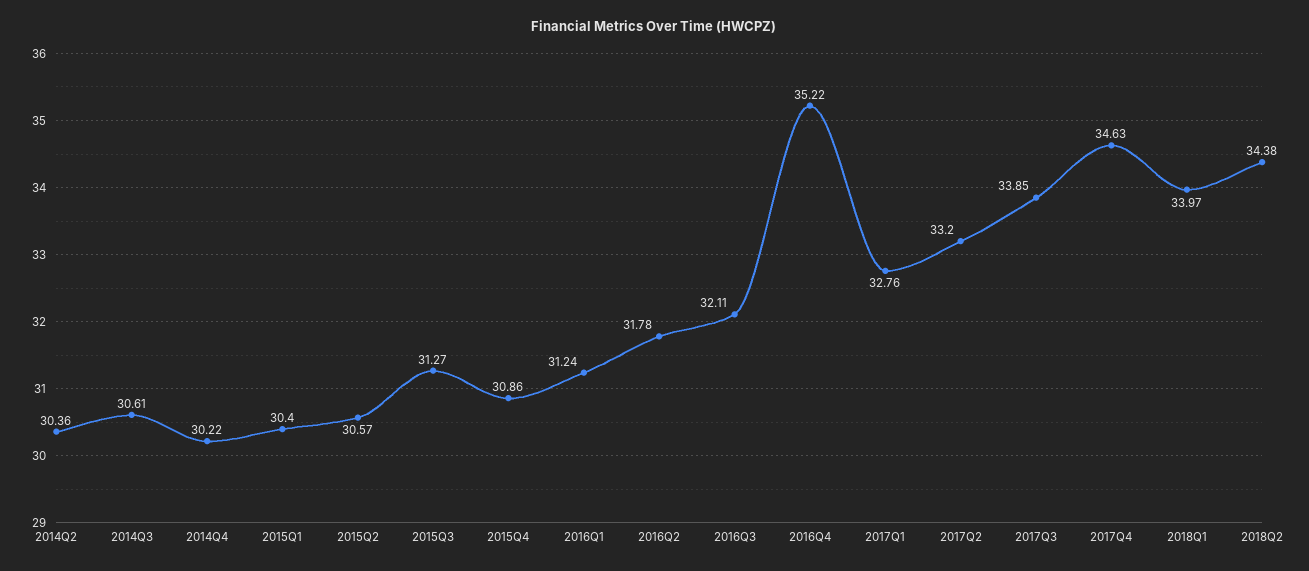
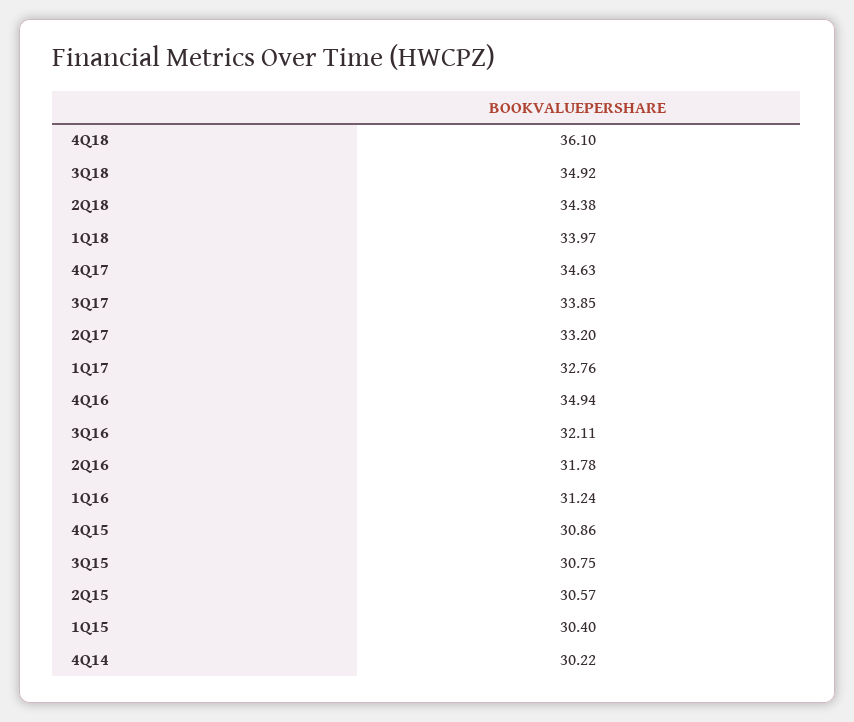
2014Q2: 30.36 -> none
2014Q3: 30.61 -> none
2015Q3: 31.27 -> 30.75
2016Q4: 35.22 -> 34.94
4Q18: none -> 36.1
3Q18: none -> 34.92

